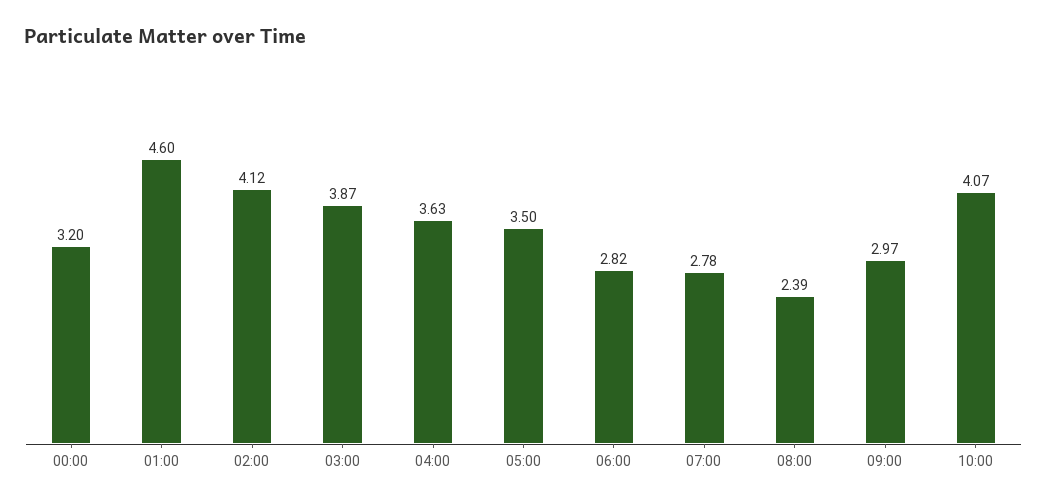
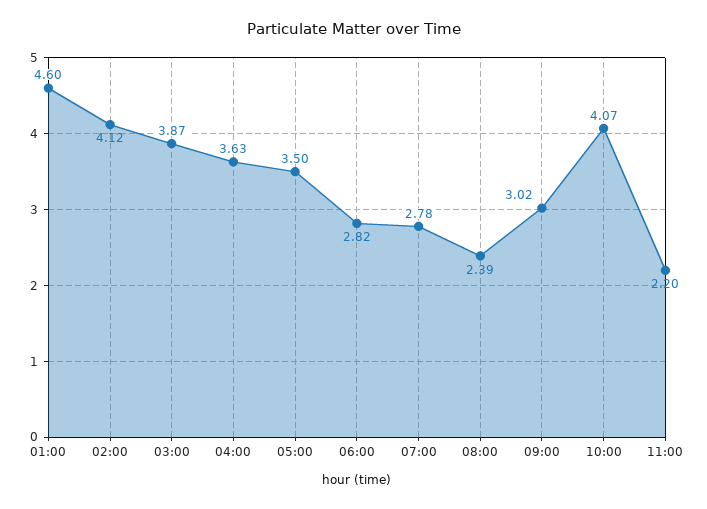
00:00: 3.2 -> none
09:00: 2.97 -> 3.02
11:00: none -> 2.2

